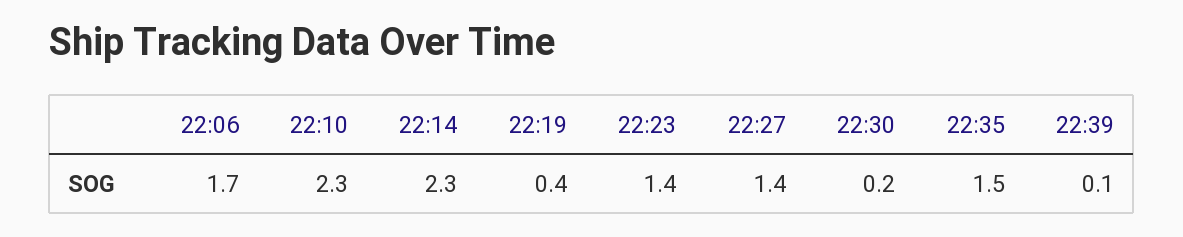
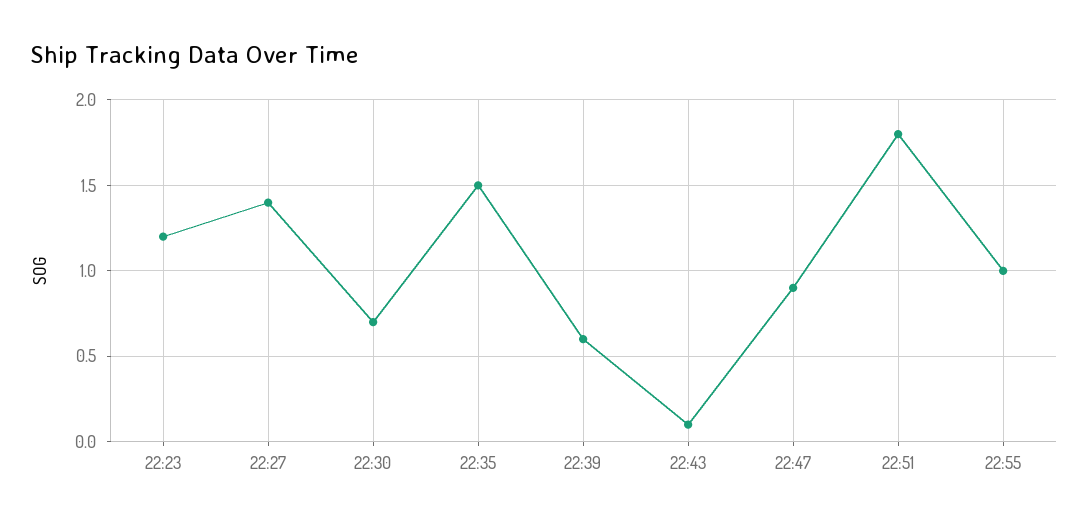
22:06: 1.7 -> none
22:10: 2.3 -> none
22:14: 2.3 -> none
22:19: 0.4 -> none
22:23: 1.4 -> 1.2
22:30: 0.2 -> 0.7
22:39: 0.1 -> 0.6
22:43: none -> 0.1
22:47: none -> 0.9
22:51: none -> 1.8
22:55: none -> 1

